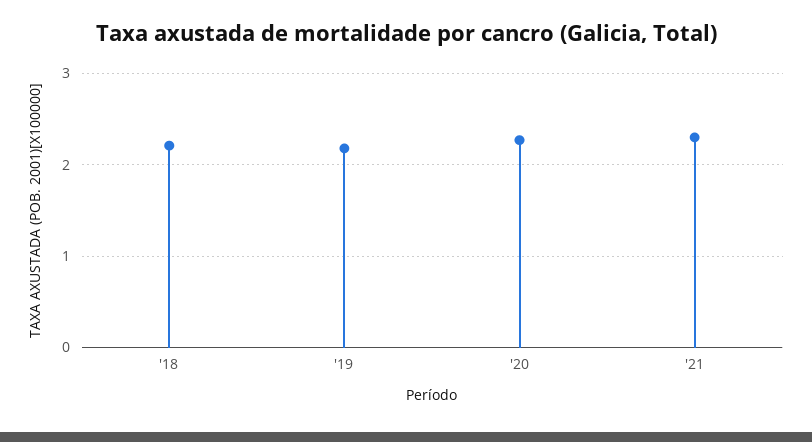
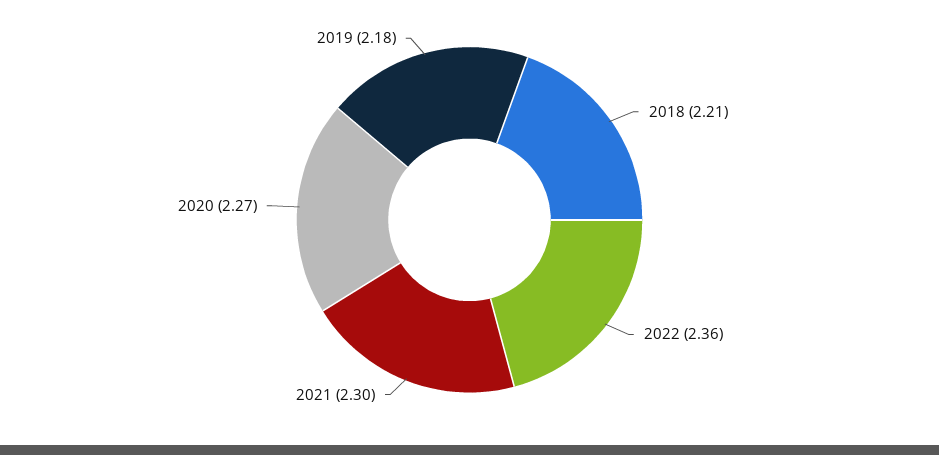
2022: none -> 2.36

